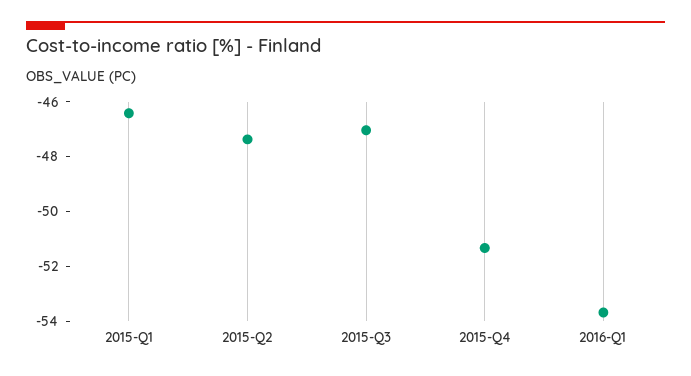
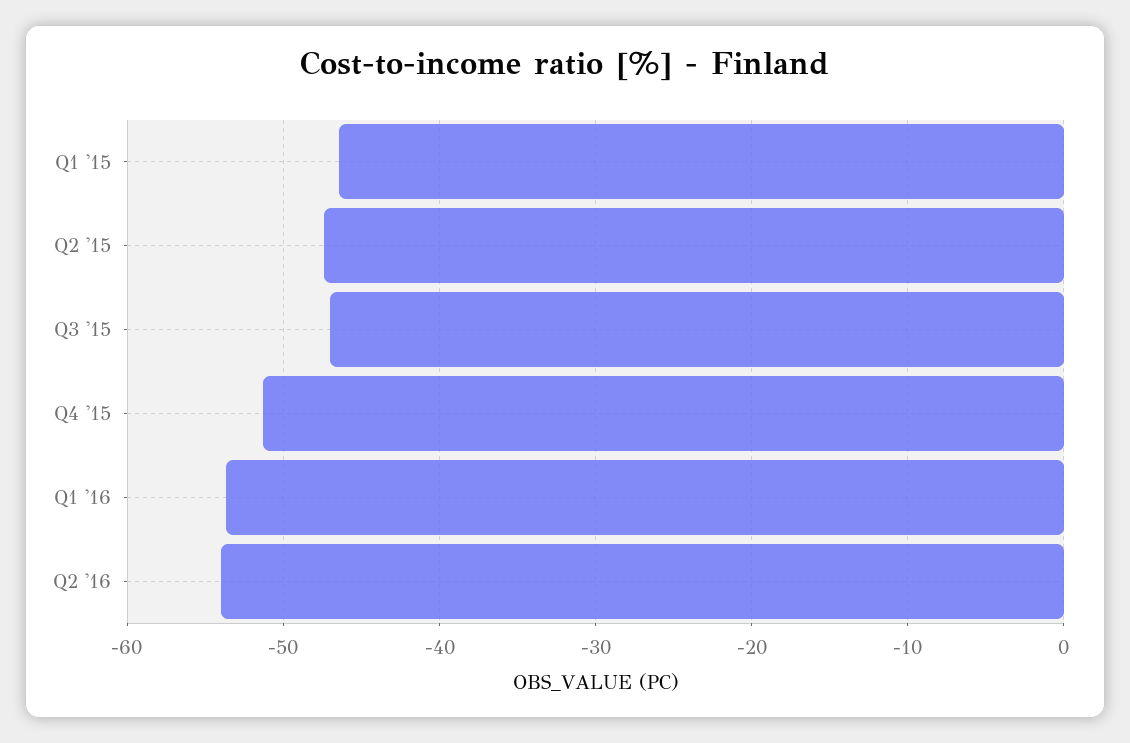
Q2 '16: none -> -54

